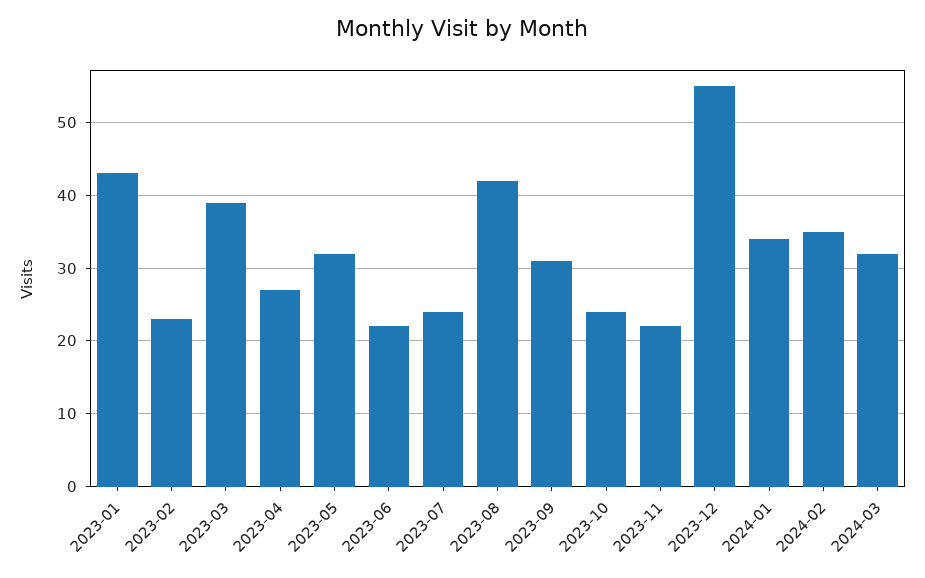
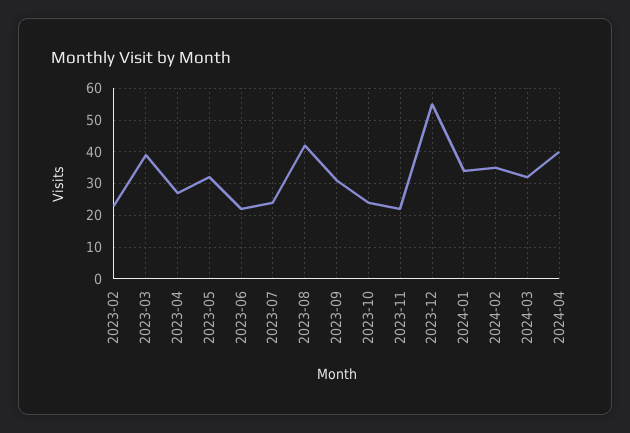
2023-01: 43 -> none
2024-04: none -> 40

